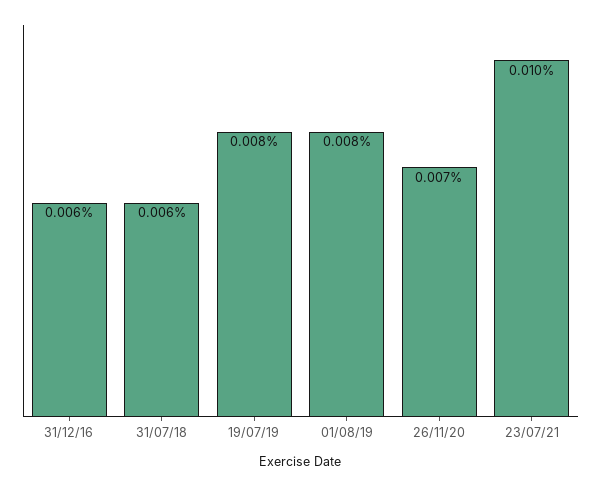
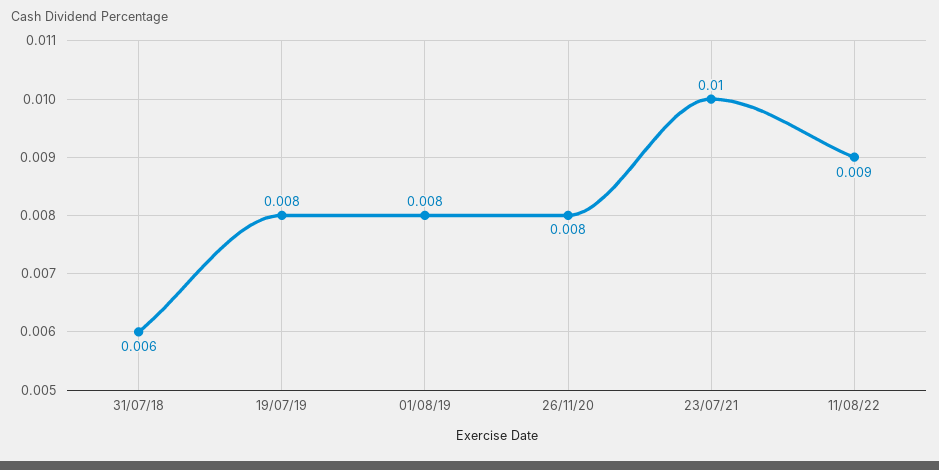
31/12/16: 0.006 -> none
26/11/20: 0.007 -> 0.008
11/08/22: none -> 0.009

